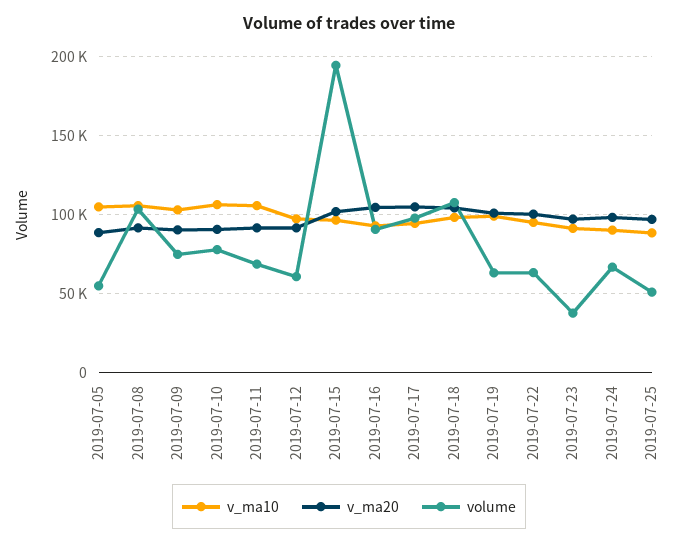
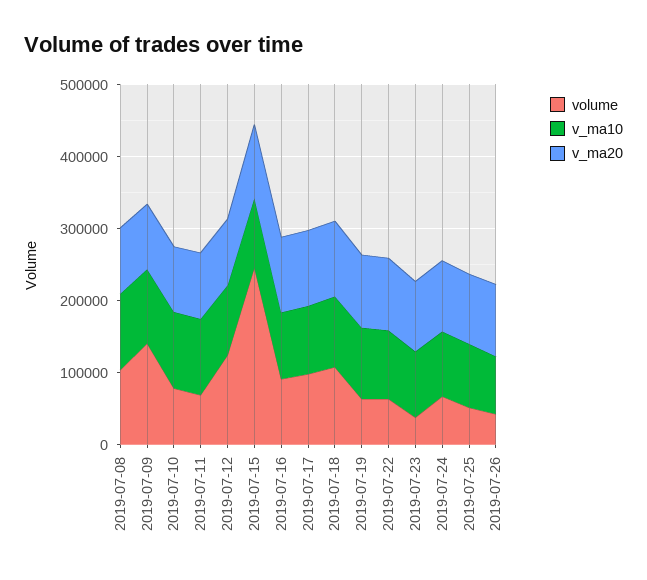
v_ma10, 2019-07-05: 105000 -> none
v_ma20, 2019-07-05: 90000 -> none
volume, 2019-07-05: 55000 -> none
volume, 2019-07-09: 75000 -> 140000
volume, 2019-07-12: 60000 -> 120000
volume, 2019-07-15: 195000 -> 240000
volume, 2019-07-26: none -> 40000
v_ma10, 2019-07-26: none -> 80000
v_ma20, 2019-07-26: none -> 100000

